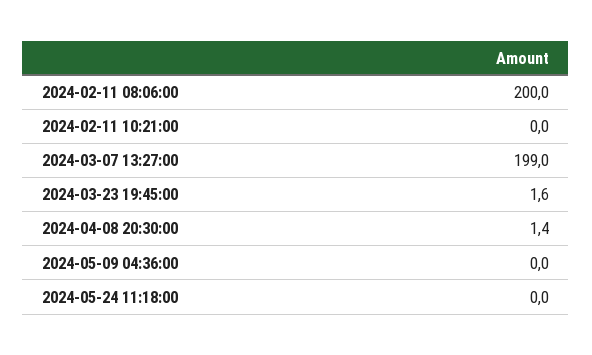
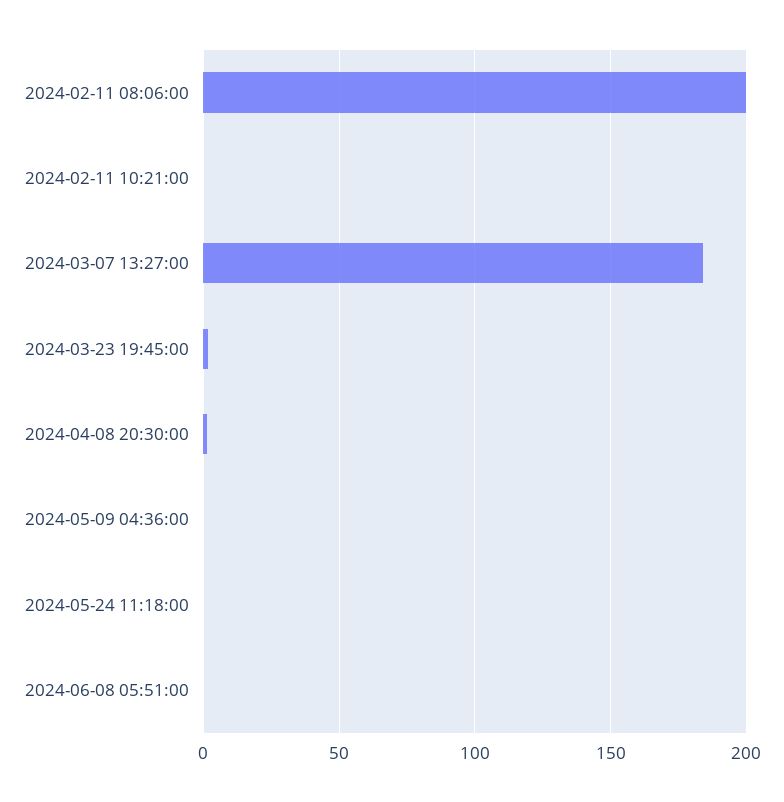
2024-03-07 13:27:00: 199 -> 185
2024-06-08 05:51:00: none -> 0

